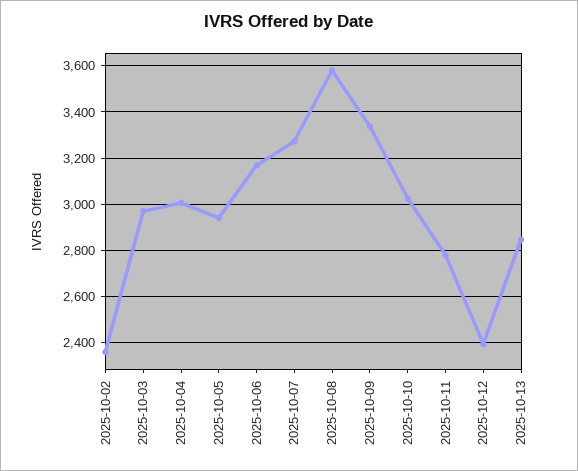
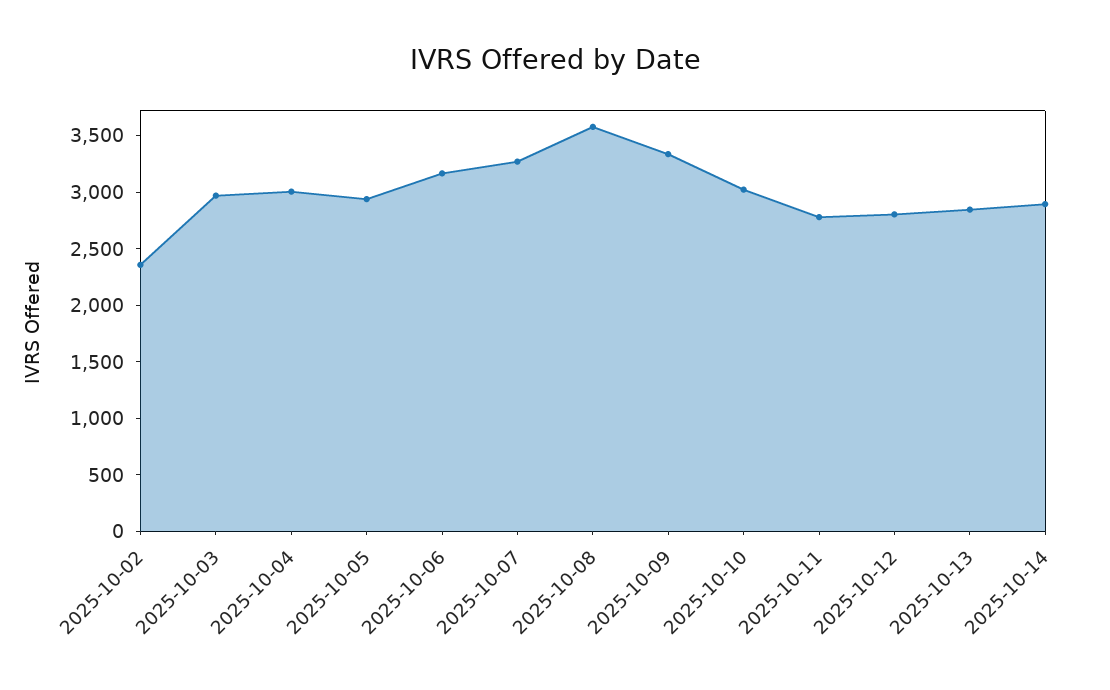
2025-10-12: 2400 -> 2800
2025-10-14: none -> 2900

